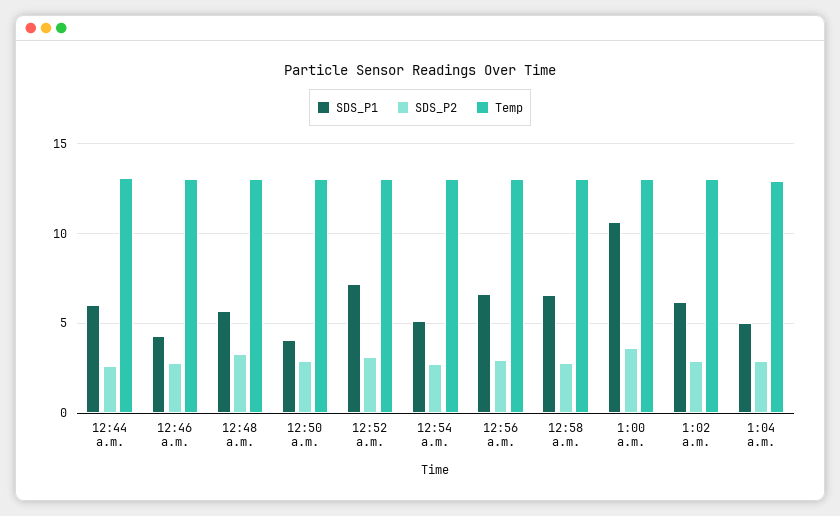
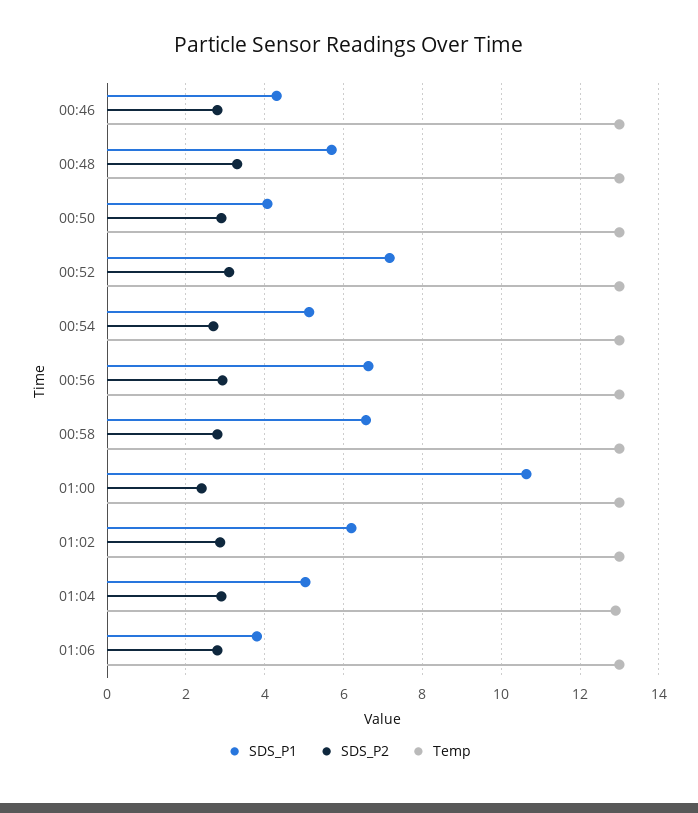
SDS_P1, 12:44 a.m.: 6 -> none
SDS_P2, 12:44 a.m.: 2.5 -> none
Temp, 12:44 a.m.: 13 -> none
SDS_P2, 1:00 a.m.: 3.5 -> 2.4
SDS_P1, 01:06: none -> 3.8
SDS_P2, 01:06: none -> 2.8
Temp, 01:06: none -> 13

